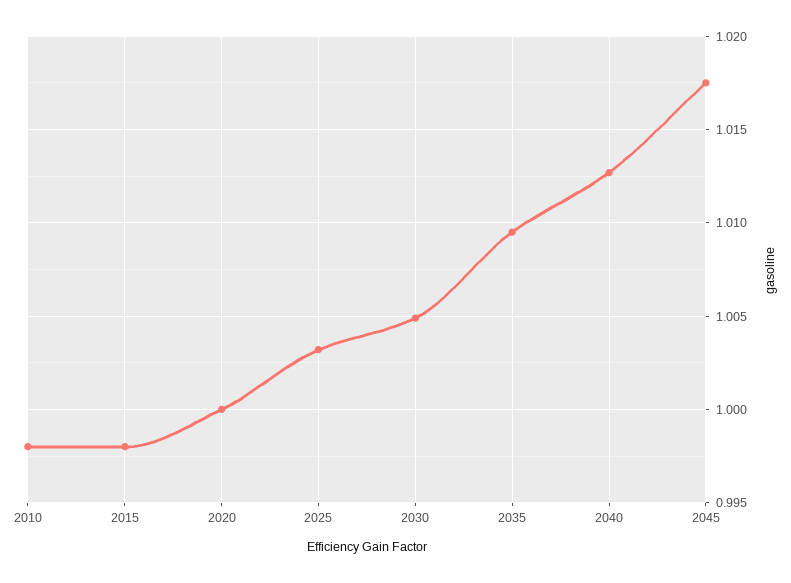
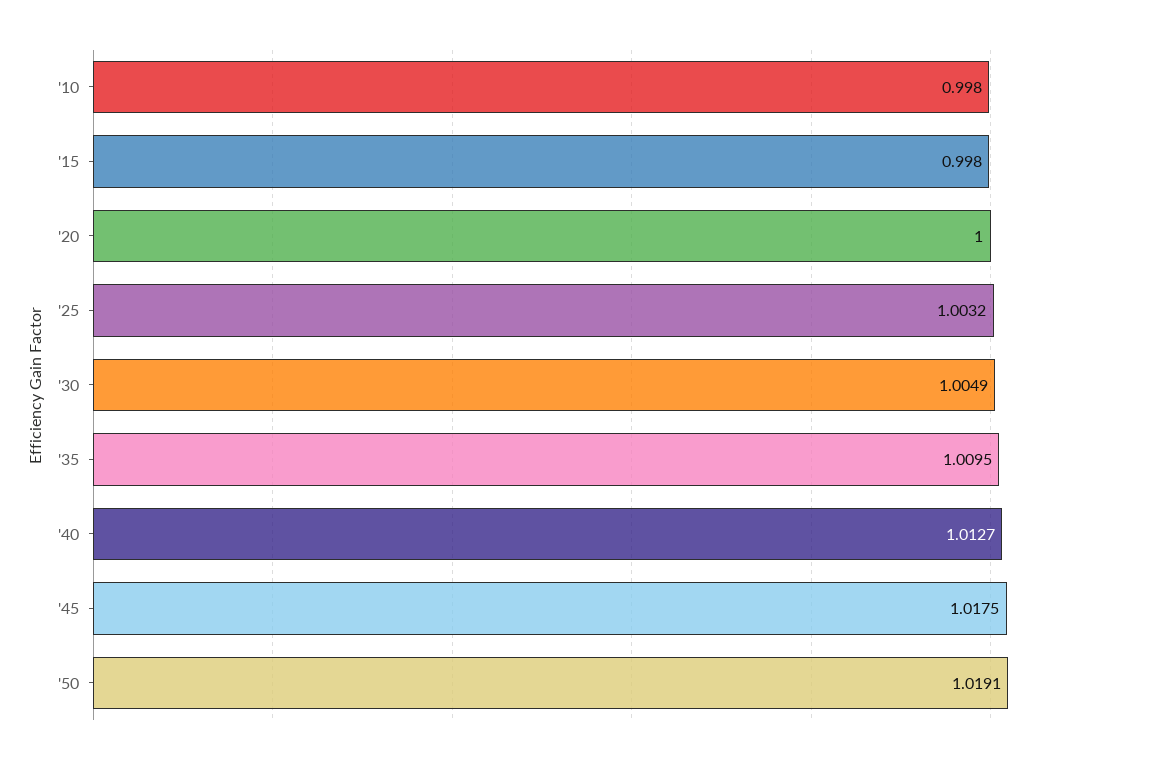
'50: none -> 1.0191

